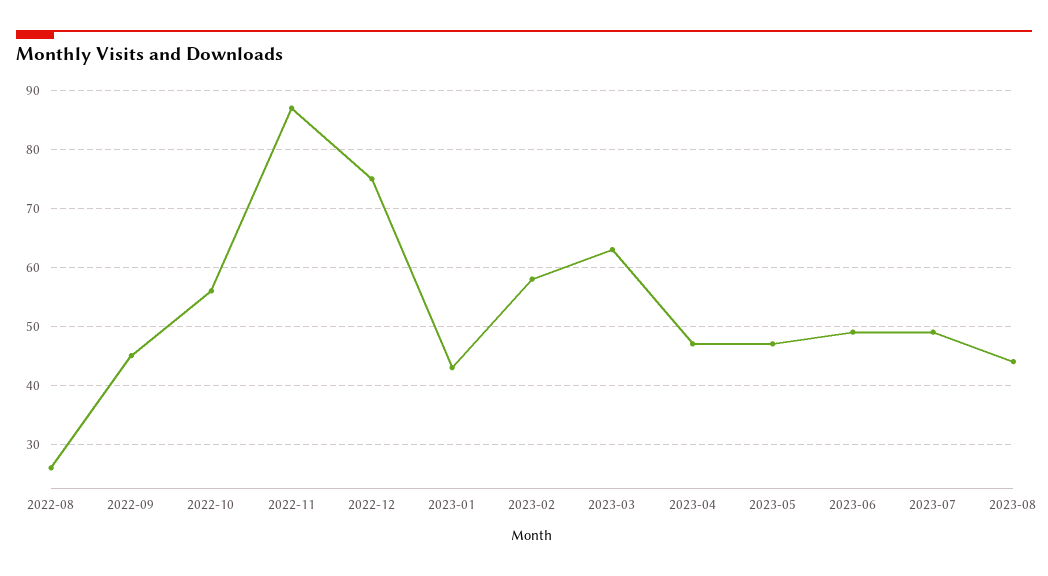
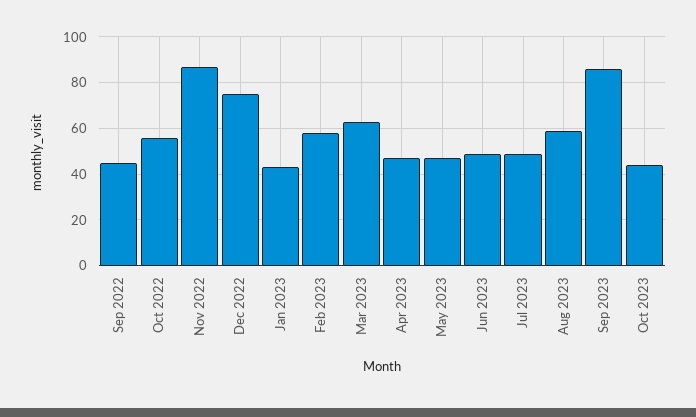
2022-08: 25 -> none
2023-08: 45 -> 60
Sep 2023: none -> 85
Oct 2023: none -> 45

